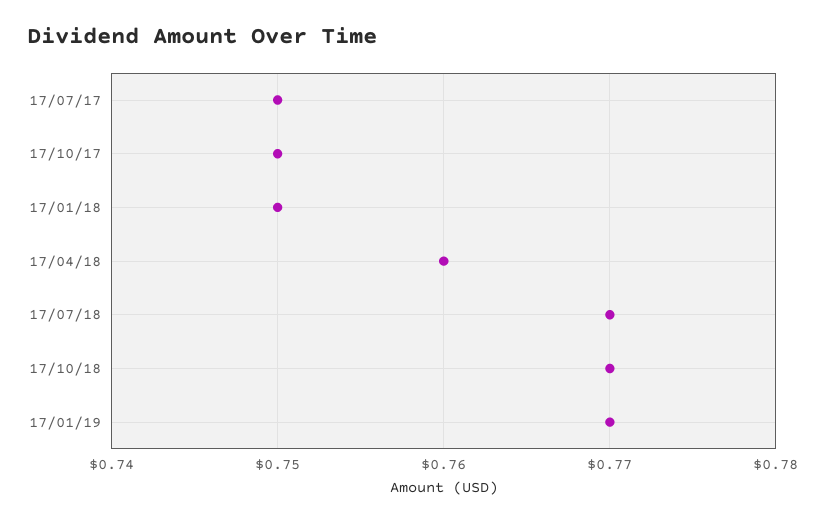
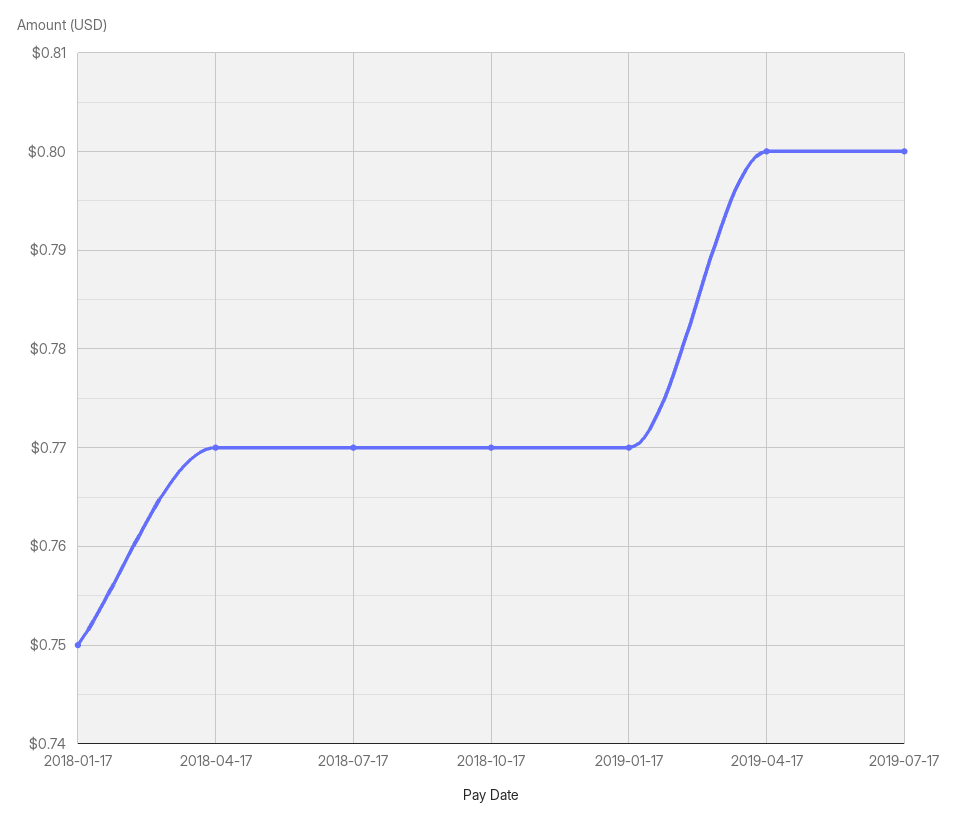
17/07/17: 0.75 -> none
17/10/17: 0.75 -> none
17/04/18: 0.76 -> 0.77
2019-04-17: none -> 0.8
2019-07-17: none -> 0.8

